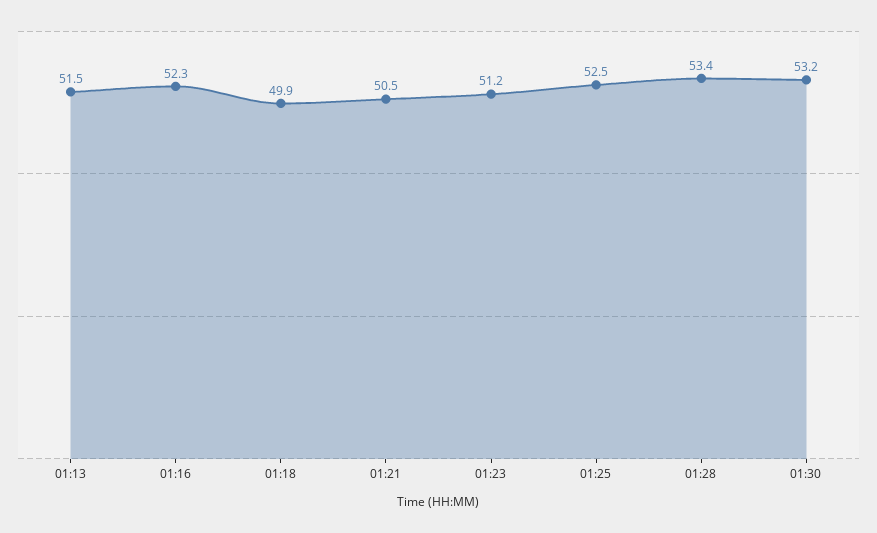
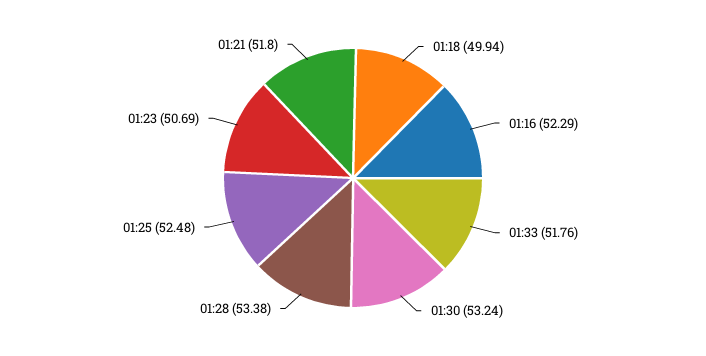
01:13: 51.5 -> none
01:21: 50.5 -> 51.8
01:23: 51.2 -> 50.69
01:33: none -> 51.76

